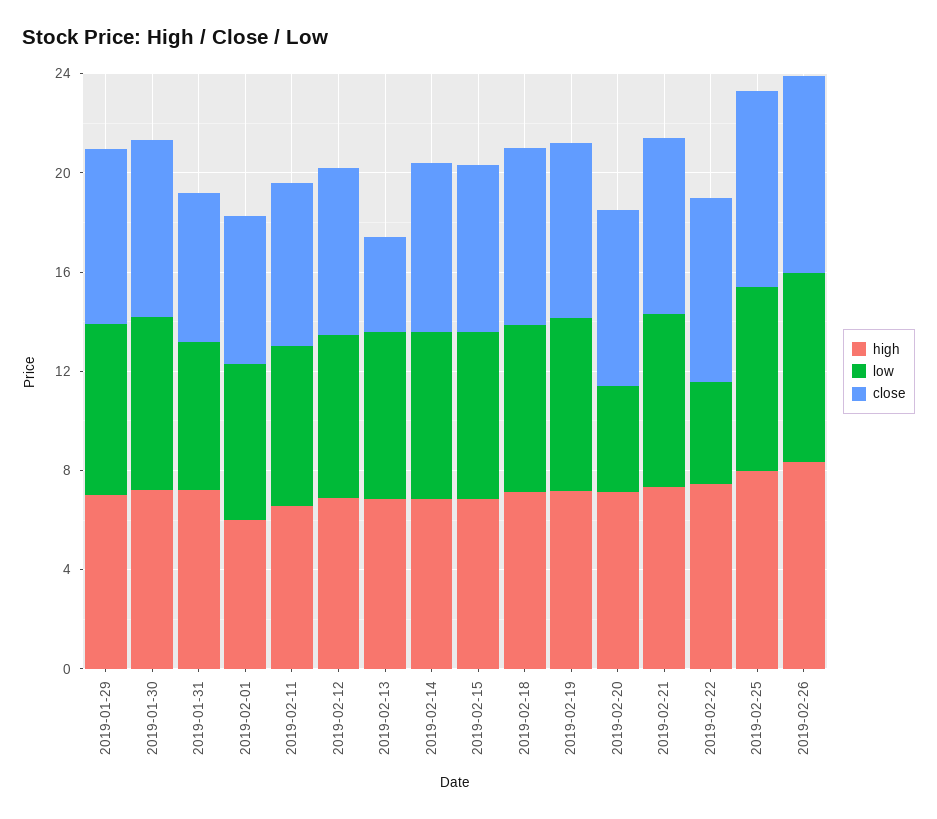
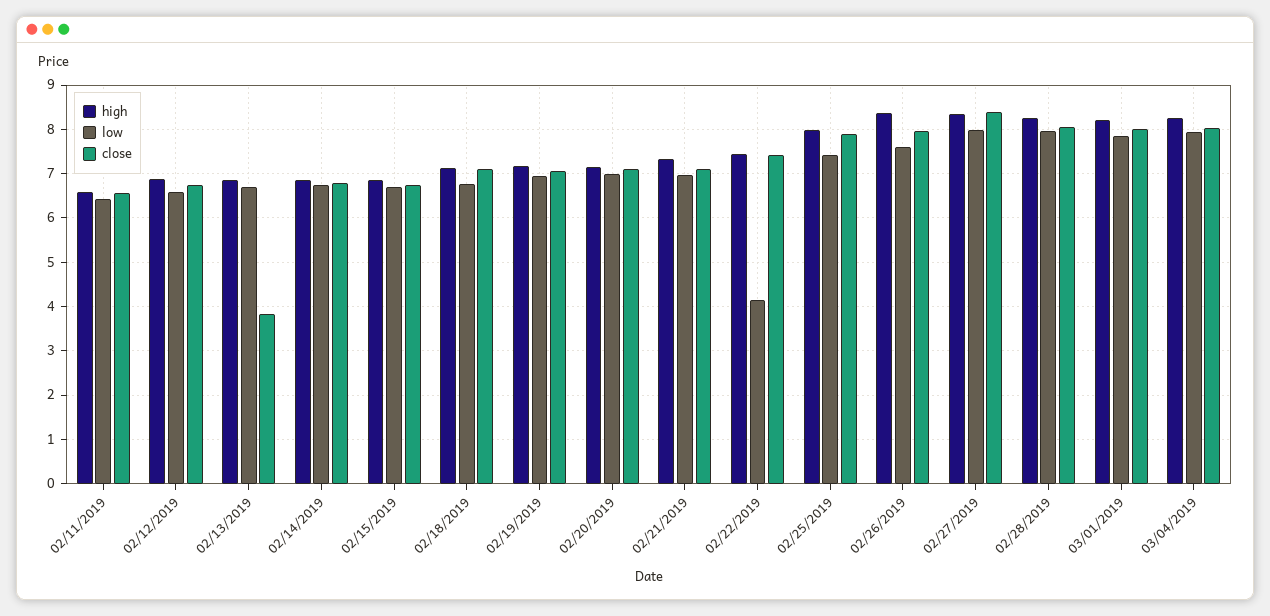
high, 2019-01-29: 7 -> none
low, 2019-01-29: 7 -> none
close, 2019-01-29: 7 -> none
high, 2019-01-30: 7 -> none
low, 2019-01-30: 7 -> none
close, 2019-01-30: 7 -> none
high, 2019-01-31: 7 -> none
low, 2019-01-31: 6 -> none
close, 2019-01-31: 6 -> none
high, 2019-02-01: 6 -> none
low, 2019-02-01: 6 -> none
close, 2019-02-01: 6 -> none
low, 2019-02-20: 4 -> 7
high, 02/27/2019: none -> 8.4
low, 02/27/2019: none -> 8
close, 02/27/2019: none -> 8.4
high, 02/28/2019: none -> 8.2
low, 02/28/2019: none -> 8
close, 02/28/2019: none -> 8
high, 03/01/2019: none -> 8.2
low, 03/01/2019: none -> 7.8
close, 03/01/2019: none -> 8
high, 03/04/2019: none -> 8.2
low, 03/04/2019: none -> 8
close, 03/04/2019: none -> 8

